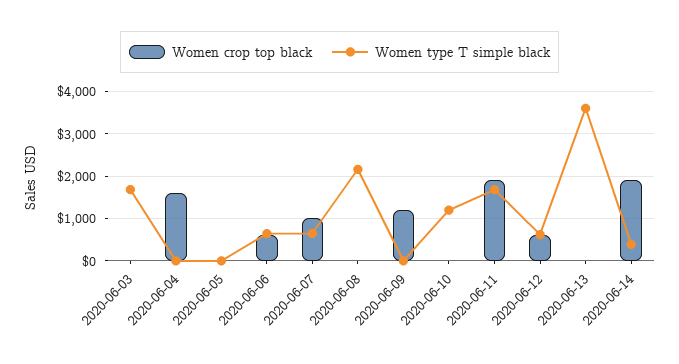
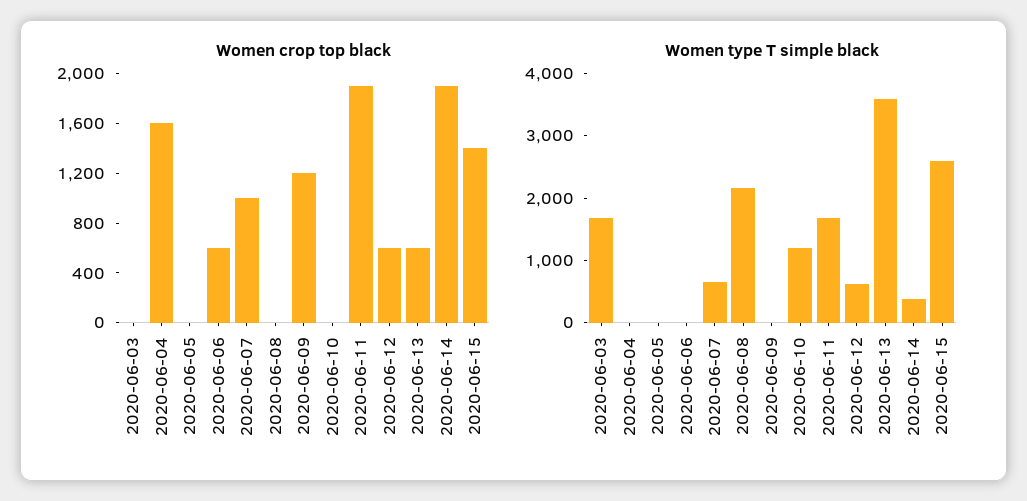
Women type T simple black, 2020-06-06: 600 -> 0
Women crop top black, 2020-06-13: 0 -> 600
Women crop top black, 2020-06-15: none -> 1400
Women type T simple black, 2020-06-15: none -> 2600

